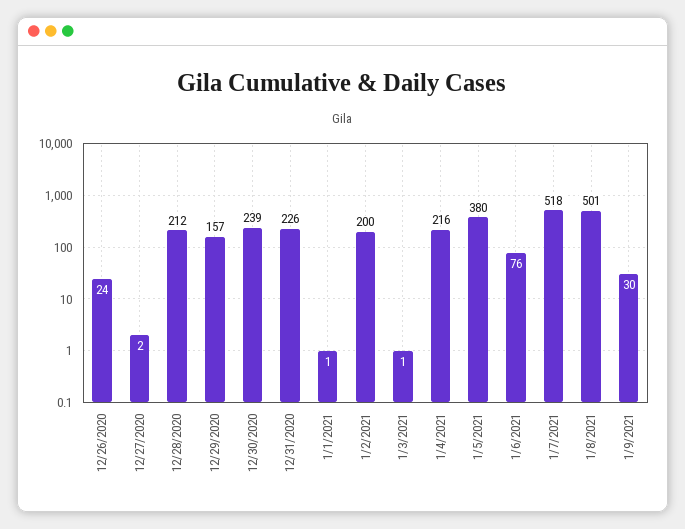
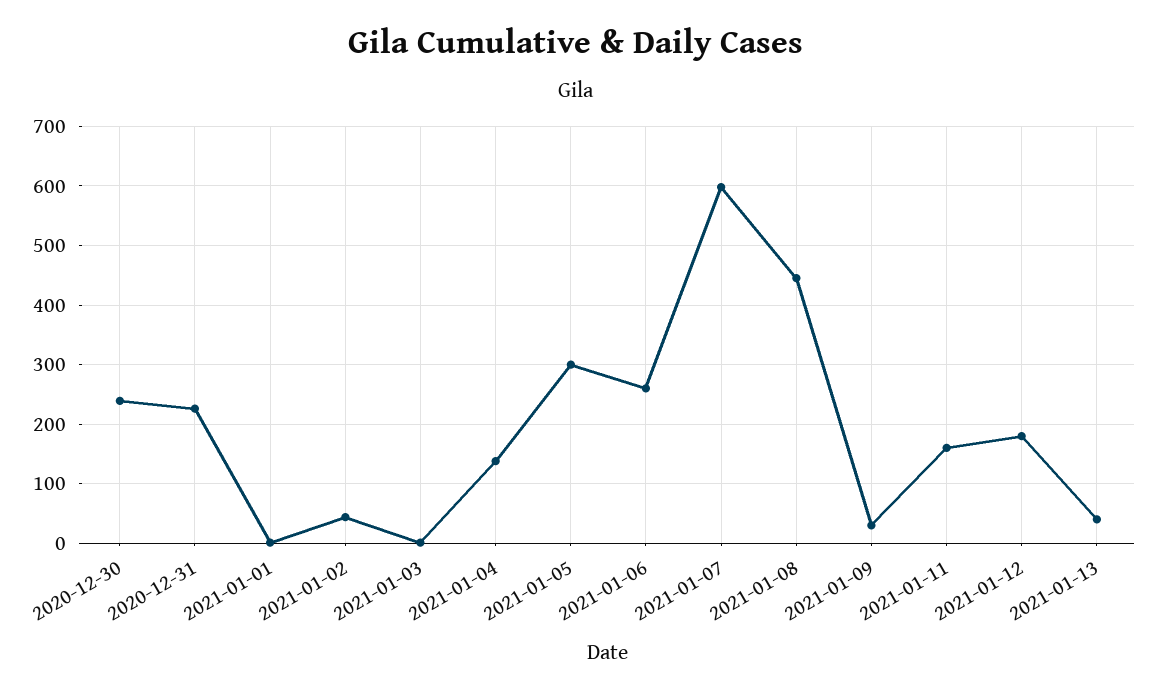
12/26/2020: 24 -> none
12/27/2020: 2 -> none
12/28/2020: 212 -> none
12/29/2020: 157 -> none
1/2/2021: 200 -> 40
1/4/2021: 216 -> 140
1/5/2021: 380 -> 300
1/6/2021: 76 -> 260
1/7/2021: 518 -> 600
1/8/2021: 501 -> 440
2021-01-11: none -> 160
2021-01-12: none -> 180
2021-01-13: none -> 40

